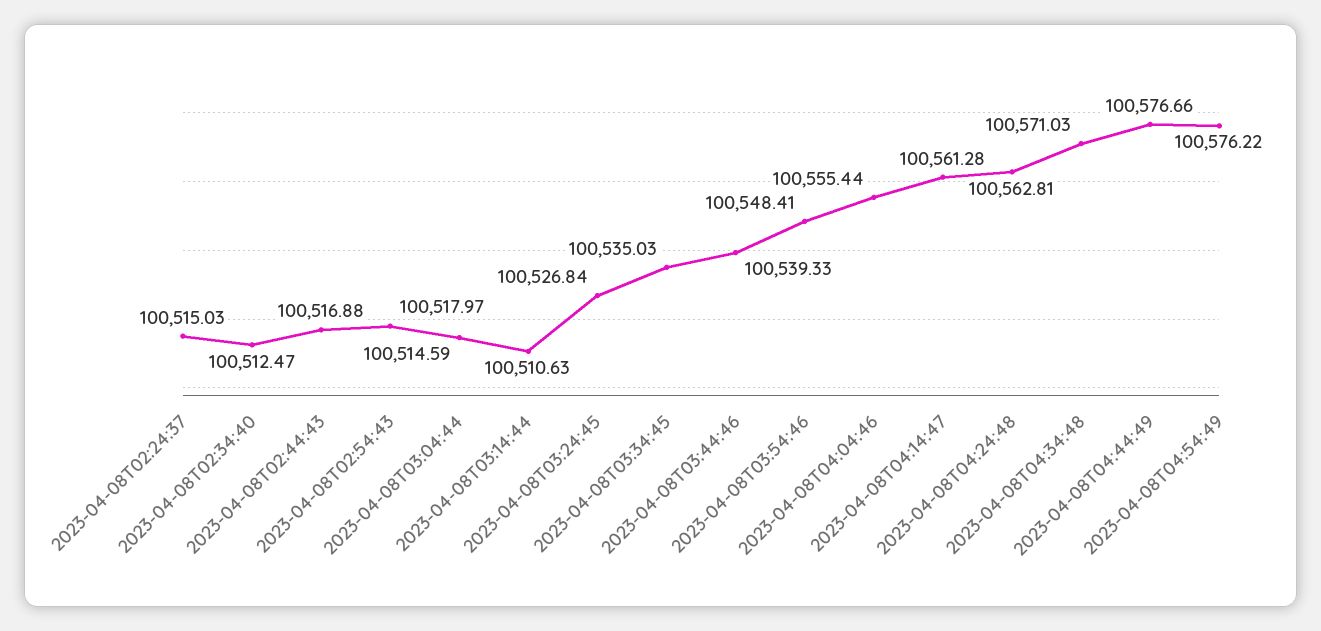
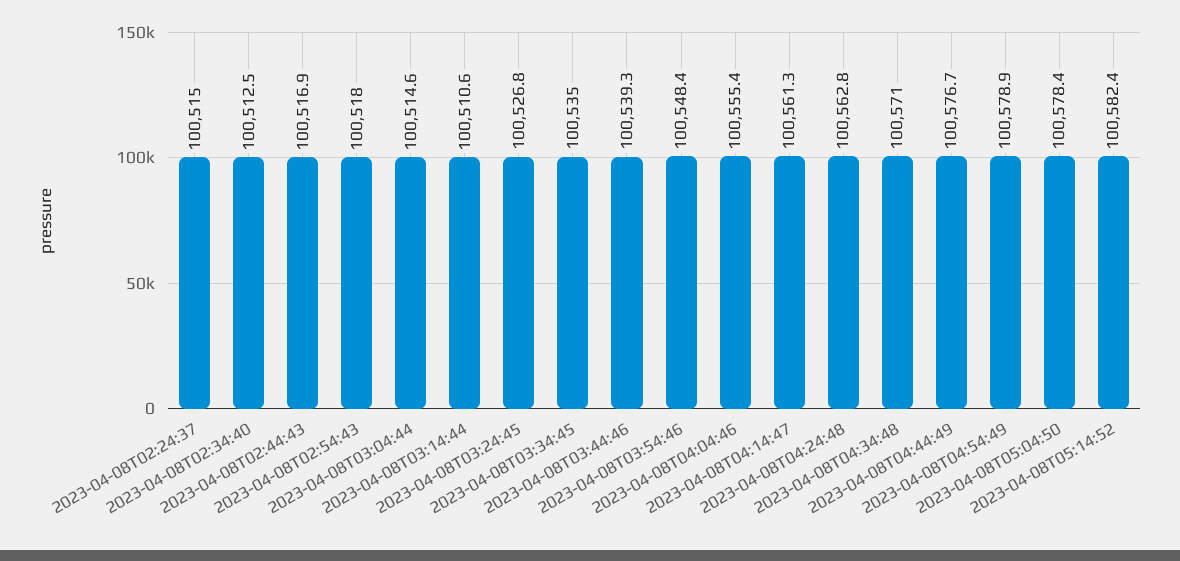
2023-04-08T04:54:49: 100576.22 -> 100578.9
2023-04-08T05:04:50: none -> 100578.4
2023-04-08T05:14:52: none -> 100582.4

